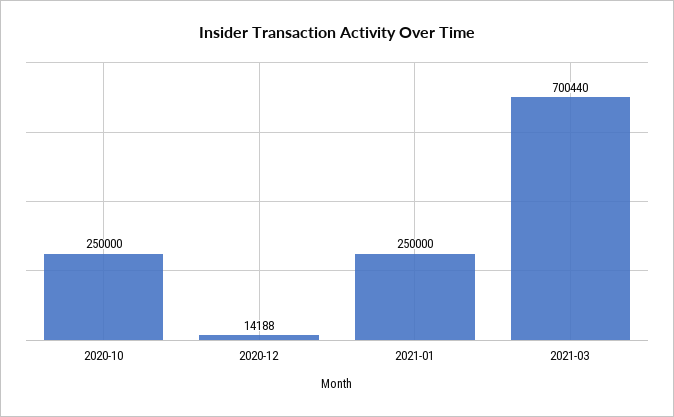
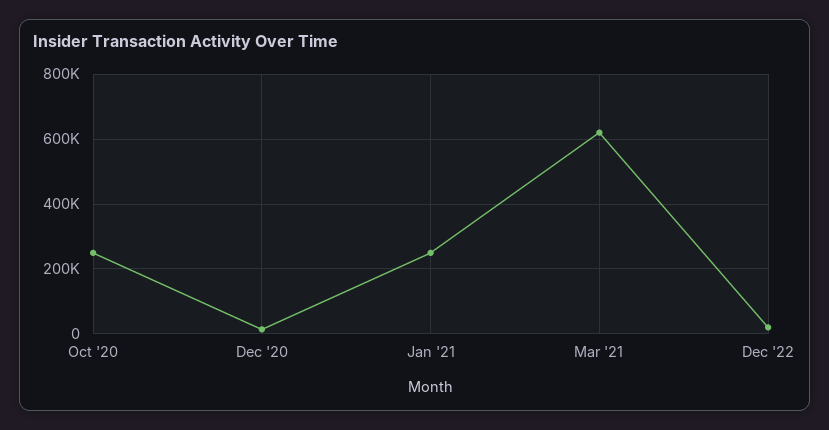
2021-03: 700440 -> 620000
Dec '22: none -> 20000

